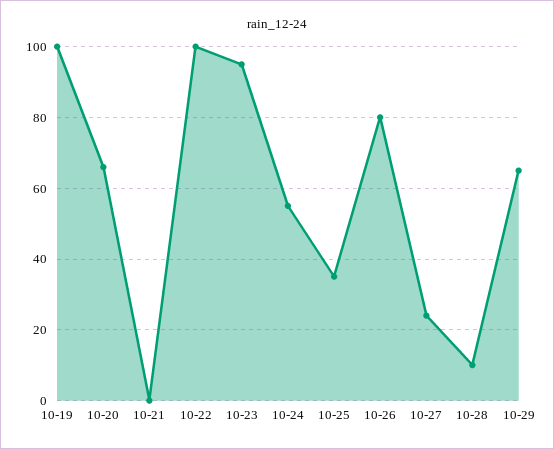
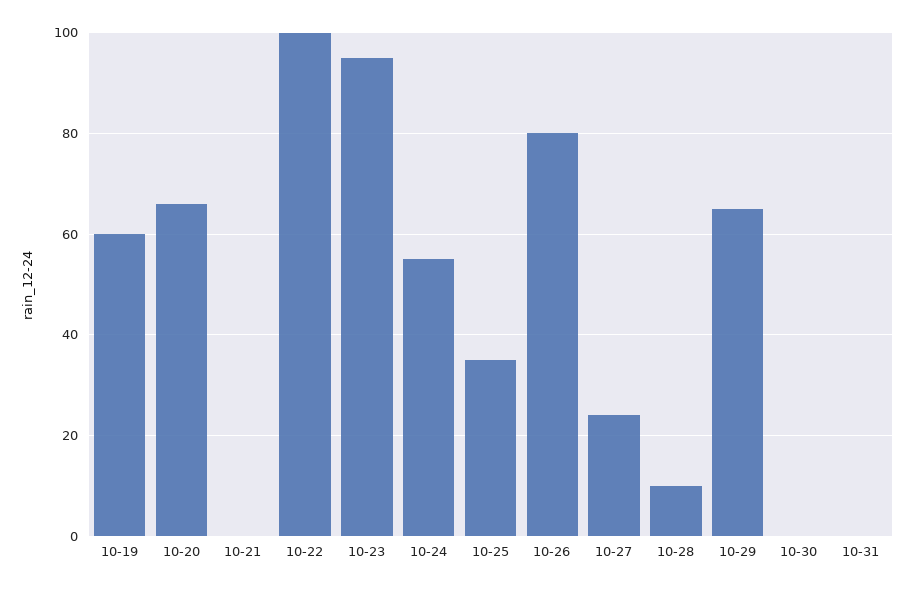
10-19: 100 -> 60
10-30: none -> 0
10-31: none -> 0

